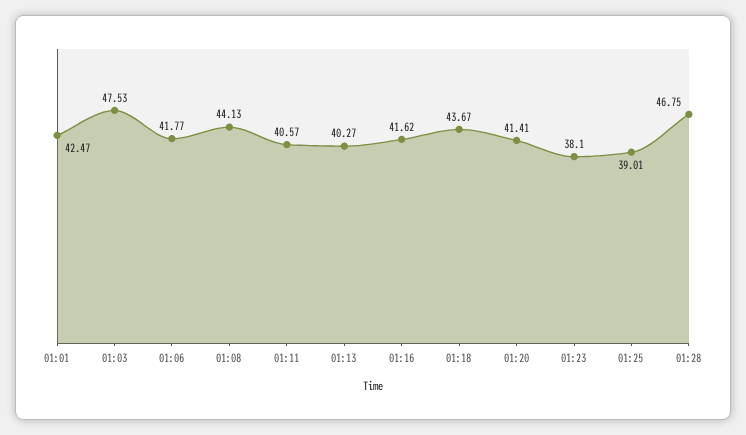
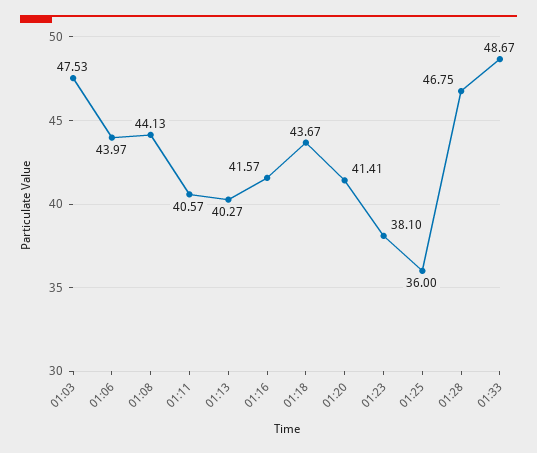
01:01: 42.47 -> none
01:06: 41.77 -> 43.97
01:16: 41.62 -> 41.57
01:25: 39.01 -> 36
01:33: none -> 48.67

